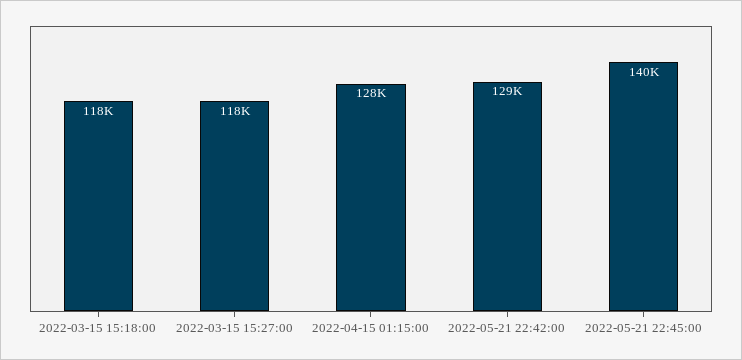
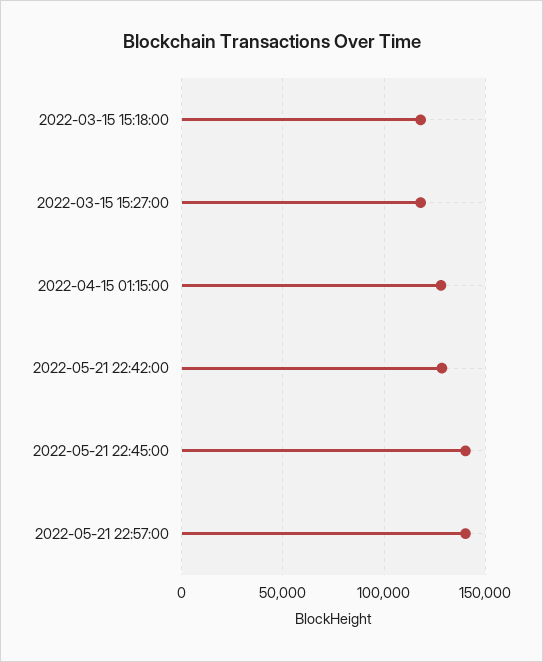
2022-05-21 22:57:00: none -> 140000

